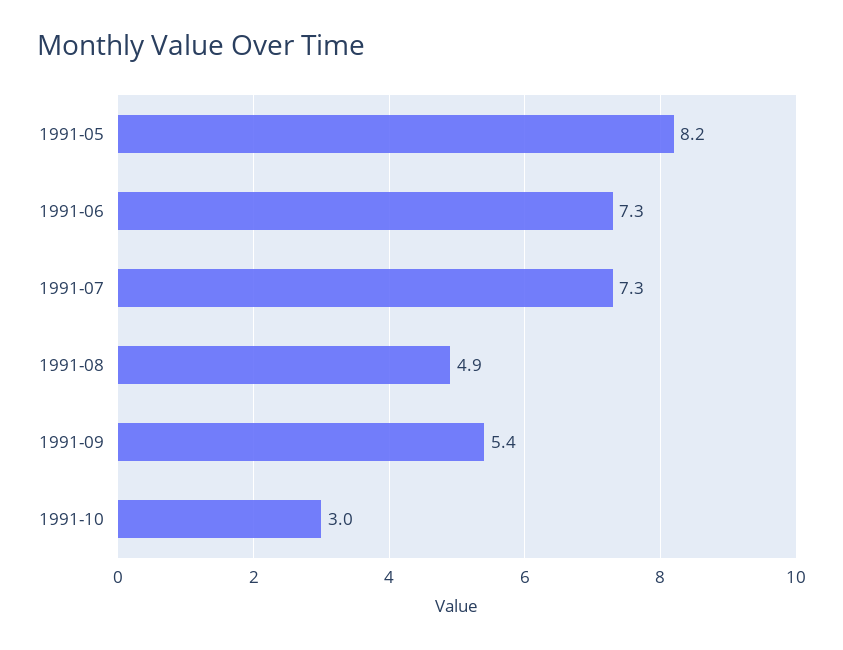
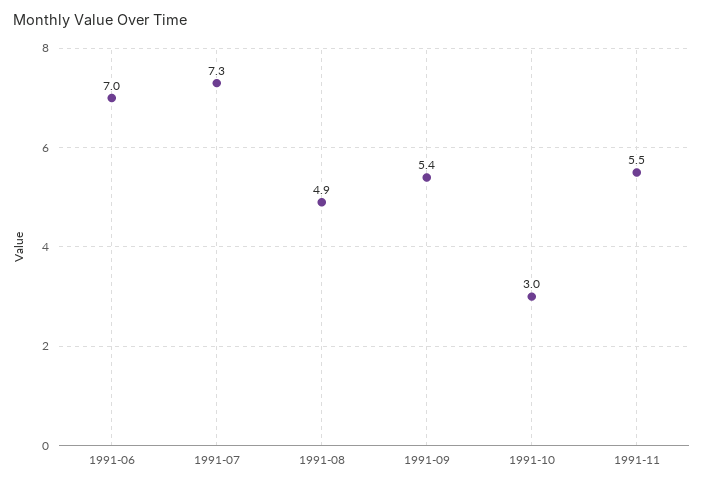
1991-05: 8.2 -> none
1991-06: 7.3 -> 7
1991-11: none -> 5.5

